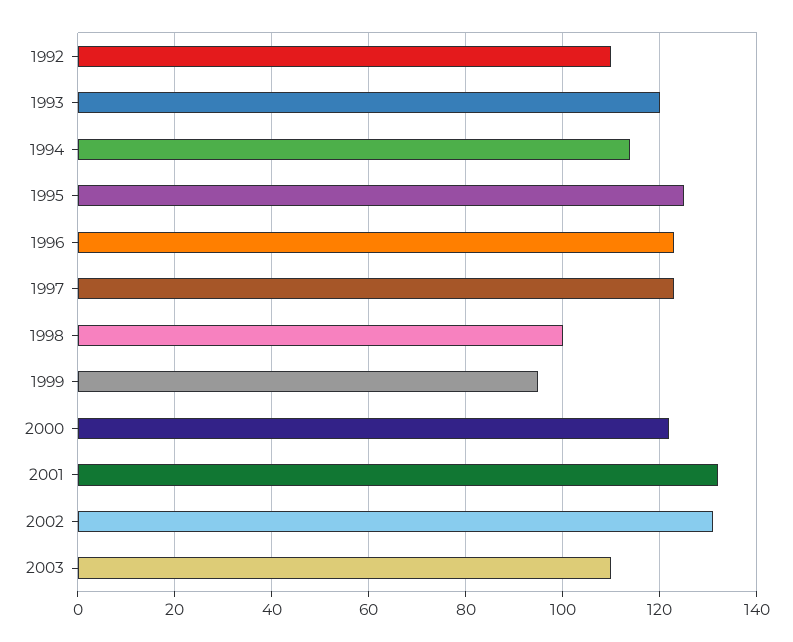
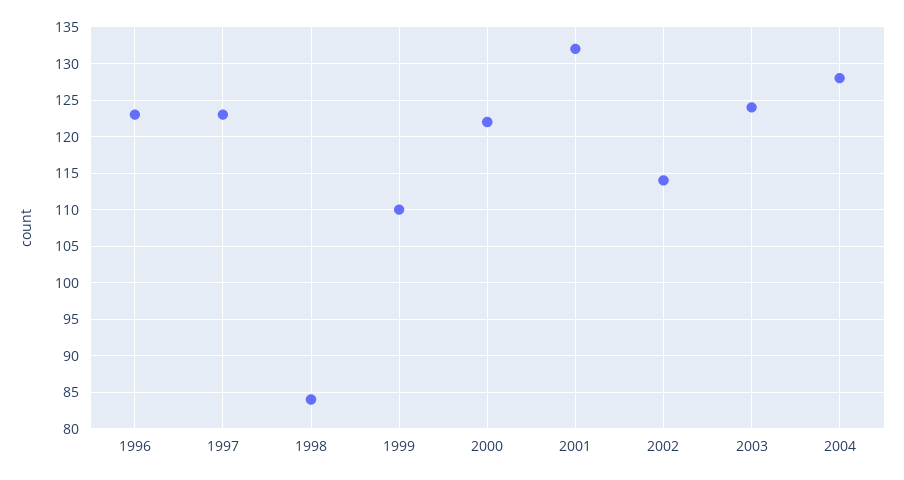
1992: 110 -> none
1993: 120 -> none
1994: 115 -> none
1995: 125 -> none
1998: 100 -> 84
1999: 95 -> 110
2002: 130 -> 114
2003: 110 -> 124
2004: none -> 128

